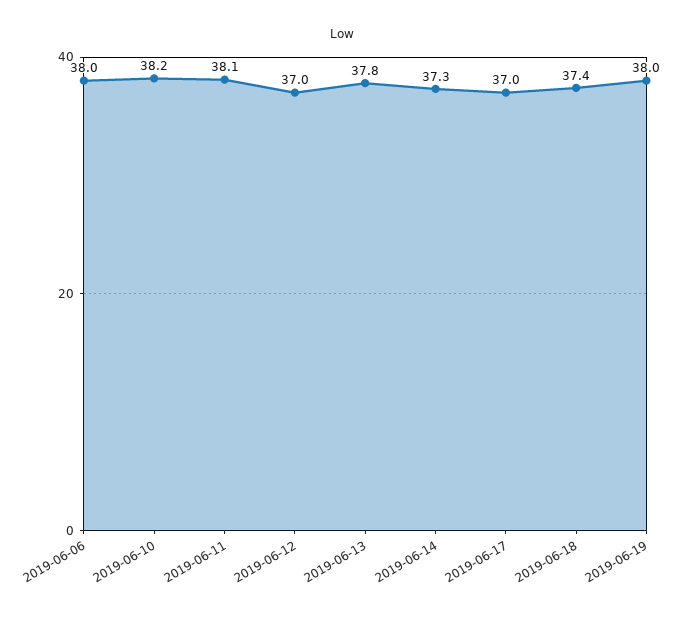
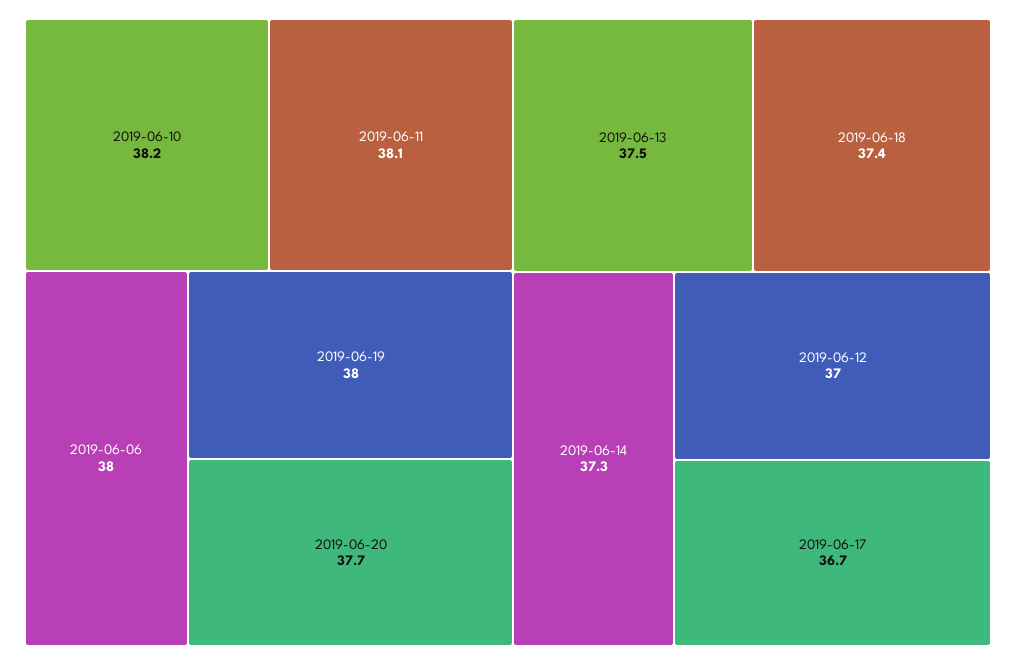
2019-06-13: 37.8 -> 37.5
2019-06-17: 37 -> 36.7
2019-06-20: none -> 37.7

